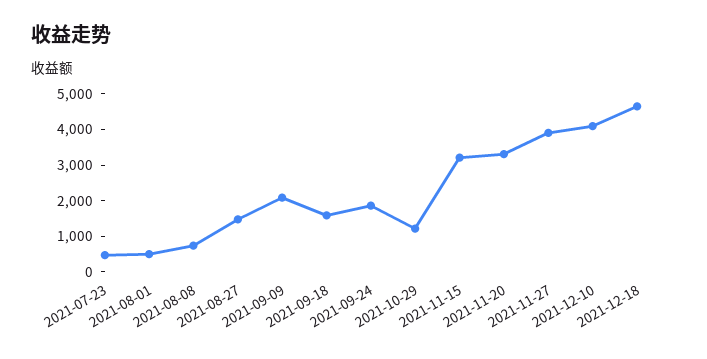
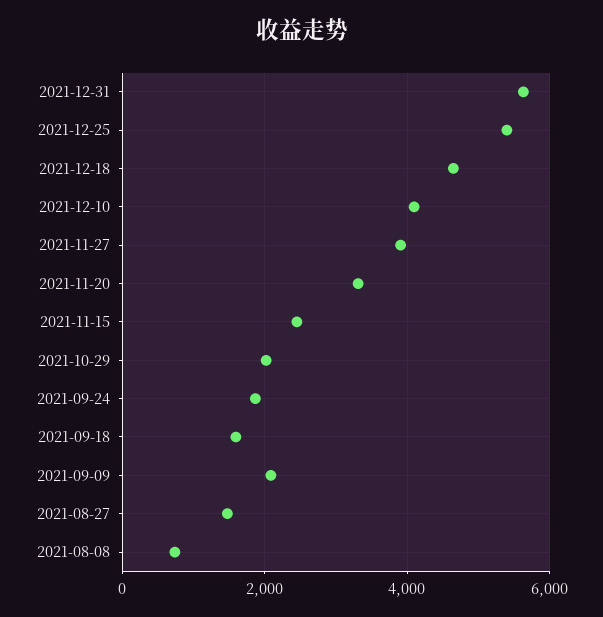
2021-07-23: 500 -> none
2021-08-01: 500 -> none
2021-10-29: 1250 -> 2000
2021-11-15: 3250 -> 2400
2021-12-31: none -> 5600
2021-12-25: none -> 5400

